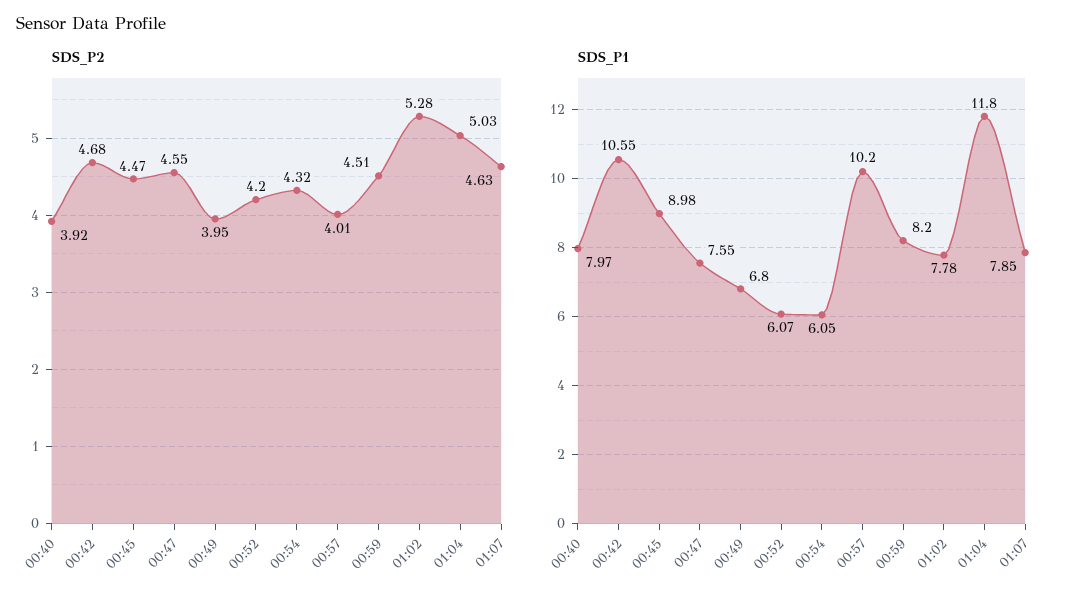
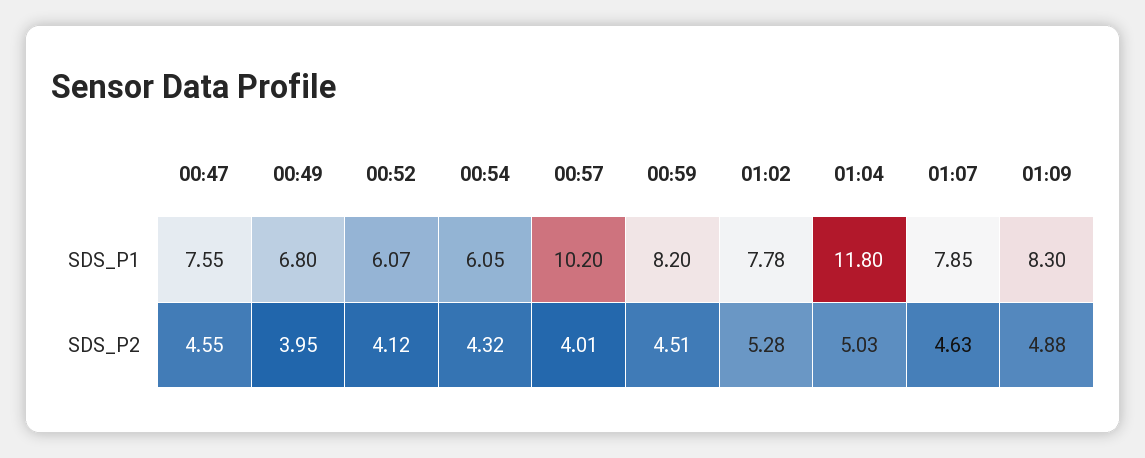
SDS_P2, 00:40: 3.92 -> none
SDS_P2, 00:42: 4.68 -> none
SDS_P2, 00:45: 4.47 -> none
SDS_P2, 00:52: 4.2 -> 4.12
SDS_P1, 00:40: 7.97 -> none
SDS_P1, 00:42: 10.55 -> none
SDS_P1, 00:45: 8.98 -> none
SDS_P1, 01:09: none -> 8.3
SDS_P2, 01:09: none -> 4.88

